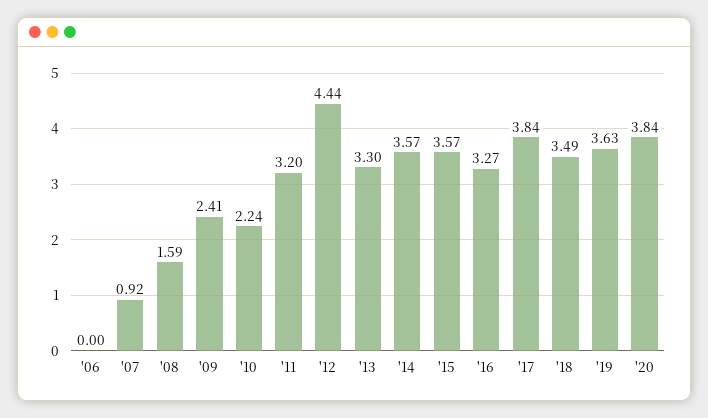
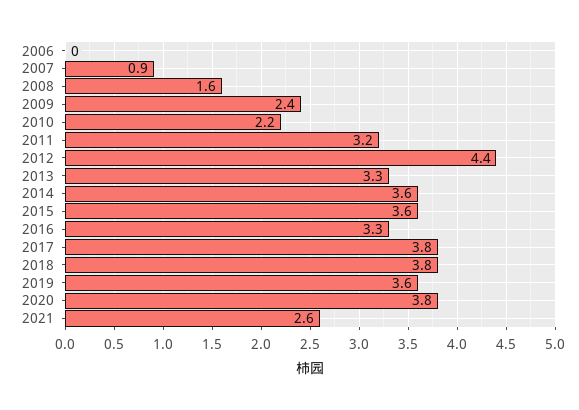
'18: 3.49 -> 3.8
2021: none -> 2.6

